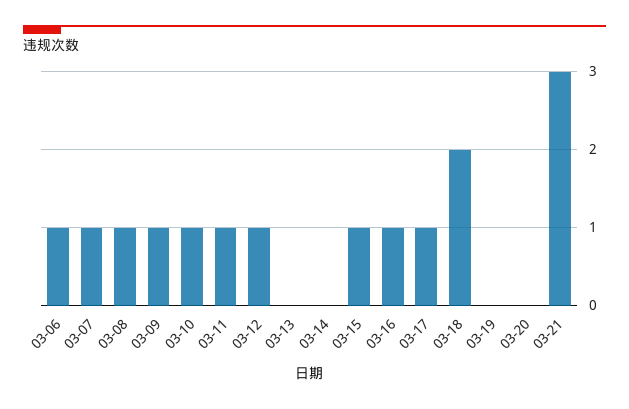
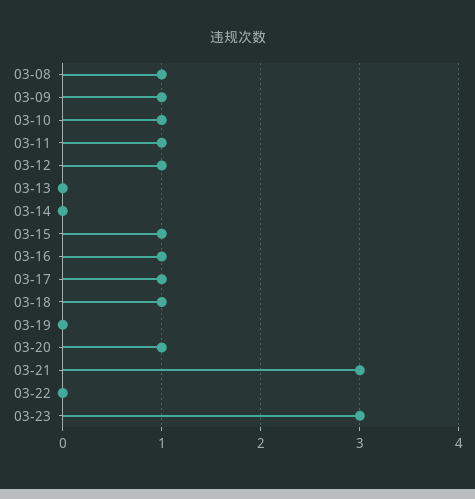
03-06: 1 -> none
03-07: 1 -> none
03-18: 2 -> 1
03-20: 0 -> 1
03-22: none -> 0
03-23: none -> 3

